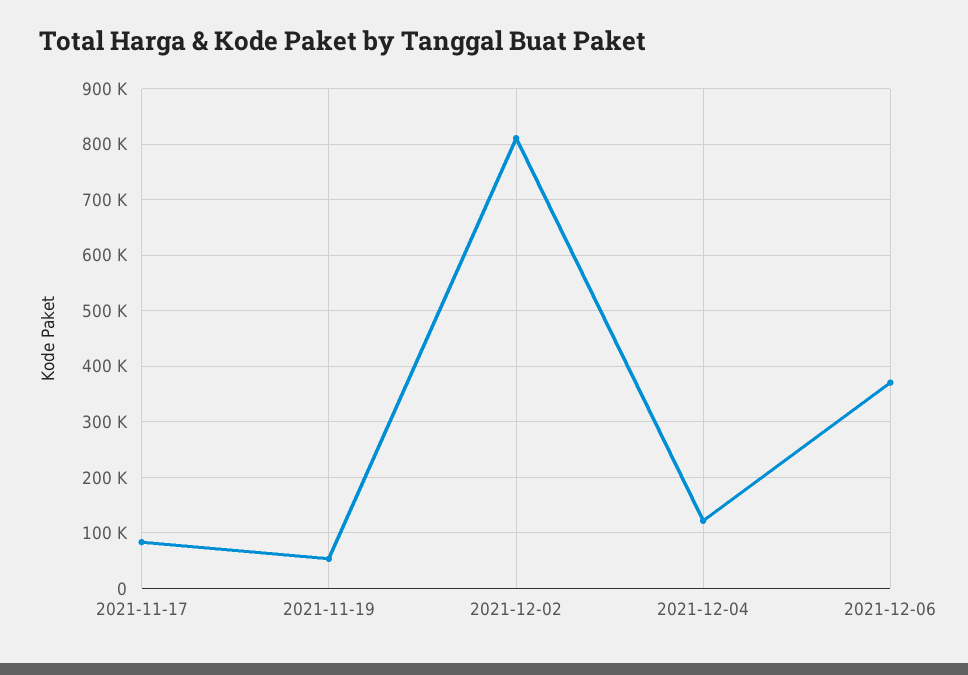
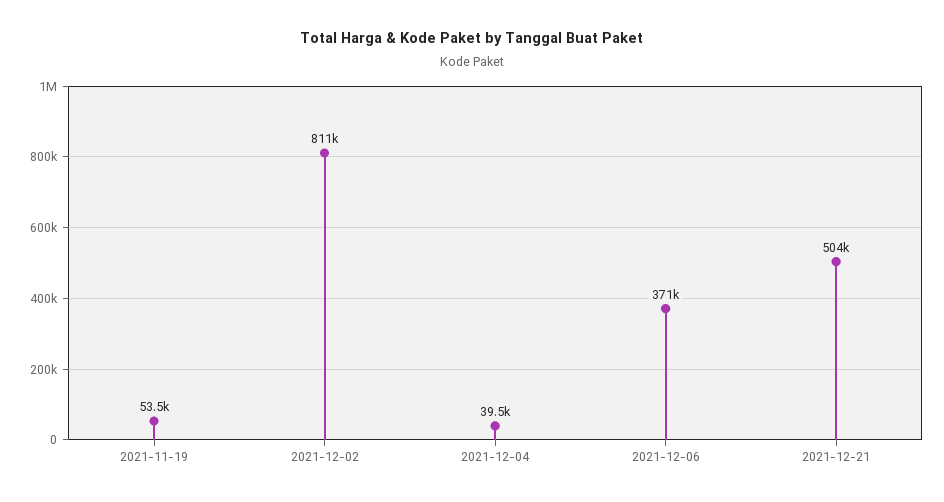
2021-11-17: 80000 -> none
2021-12-04: 120000 -> 39500
2021-12-21: none -> 504000

